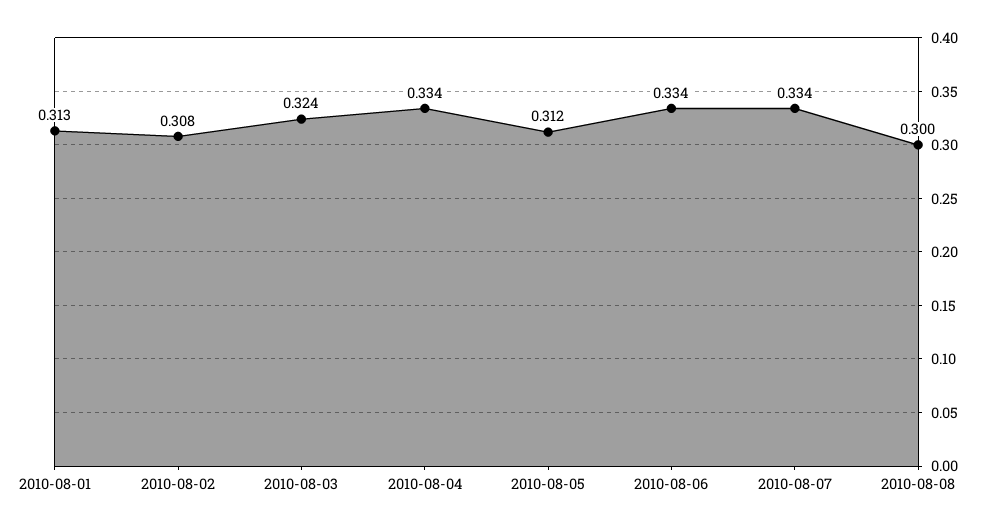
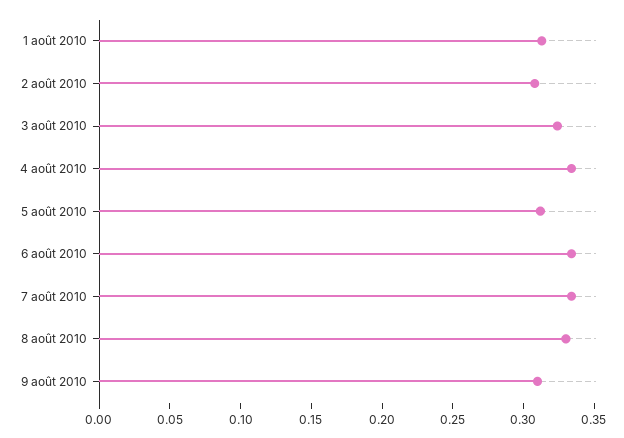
2010-08-08: 0.3 -> 0.33
9 août 2010: none -> 0.31

